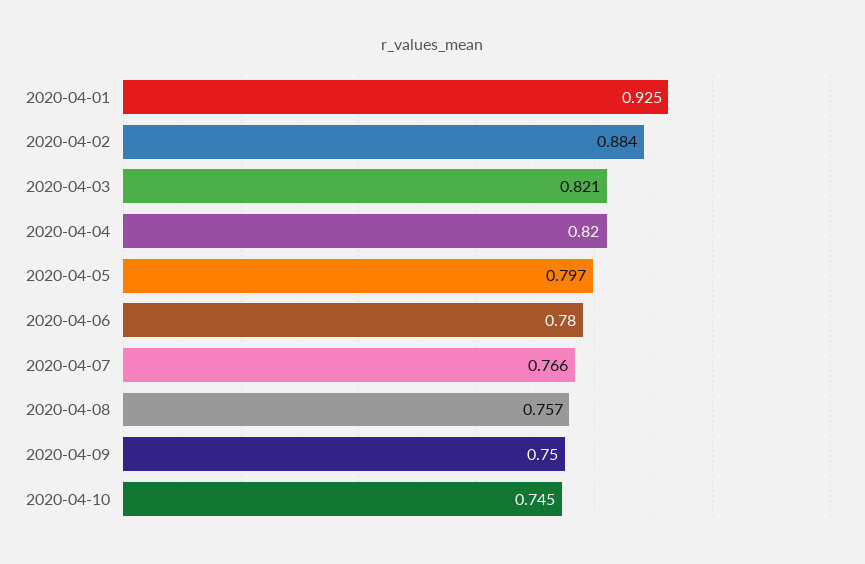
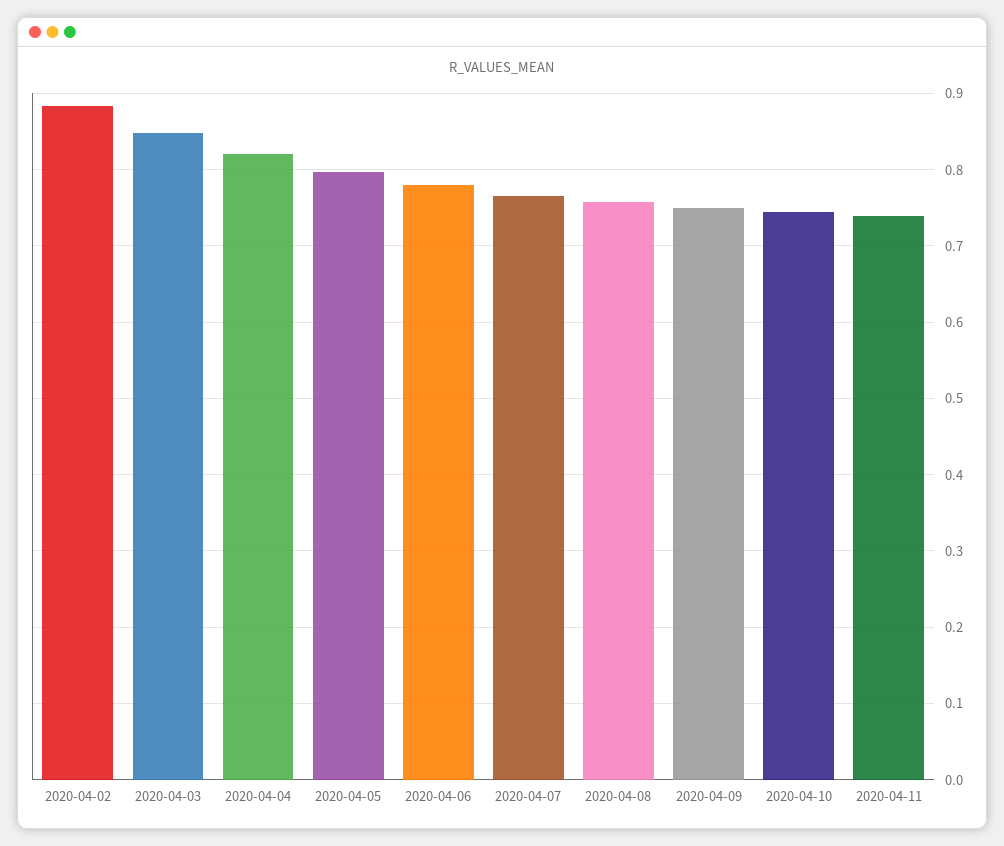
2020-04-01: 0.925 -> none
2020-04-03: 0.821 -> 0.85
2020-04-11: none -> 0.74

